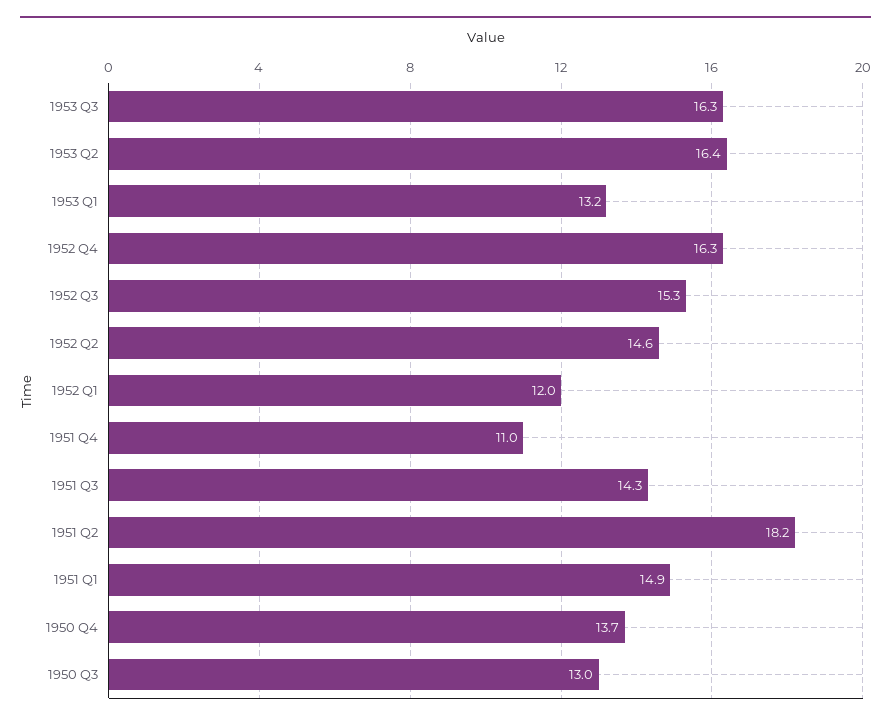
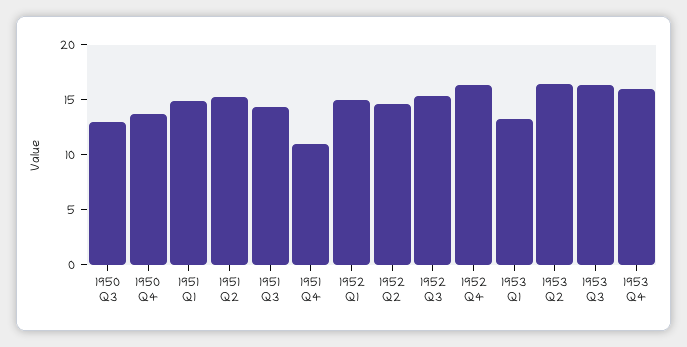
1952 Q1: 12 -> 15
1951 Q2: 18.2 -> 15
1953 Q4: none -> 16

